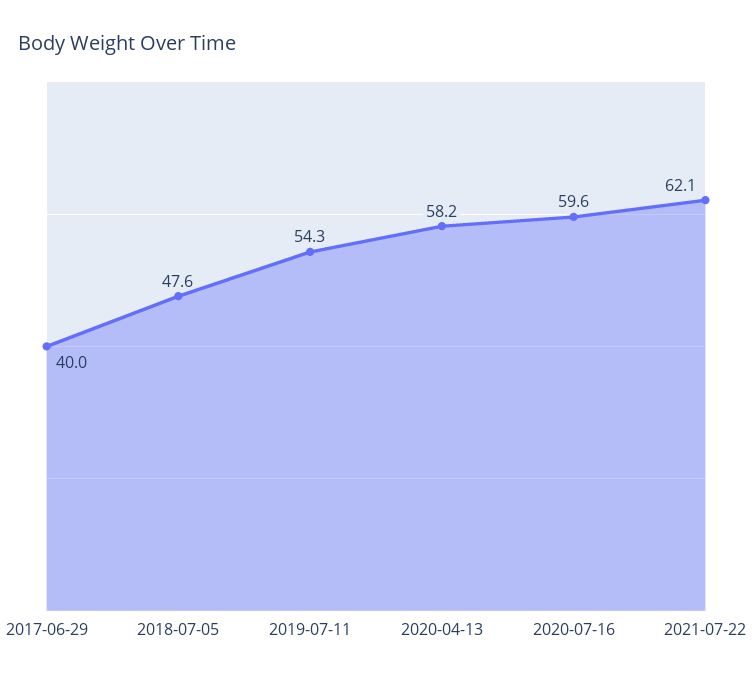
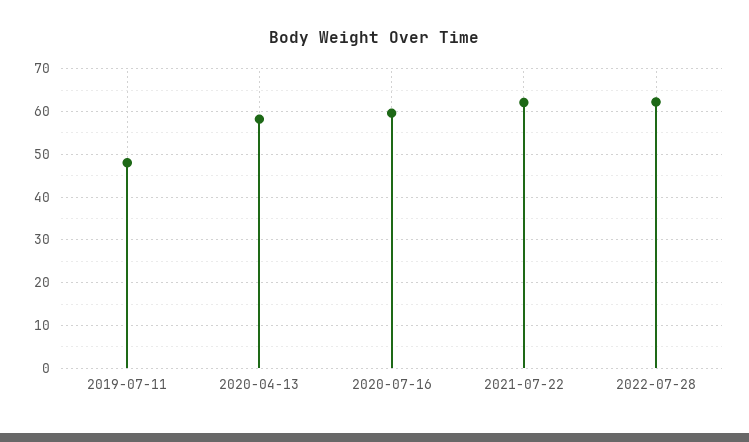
2017-06-29: 40 -> none
2018-07-05: 47.6 -> none
2019-07-11: 54.3 -> 48
2022-07-28: none -> 62

